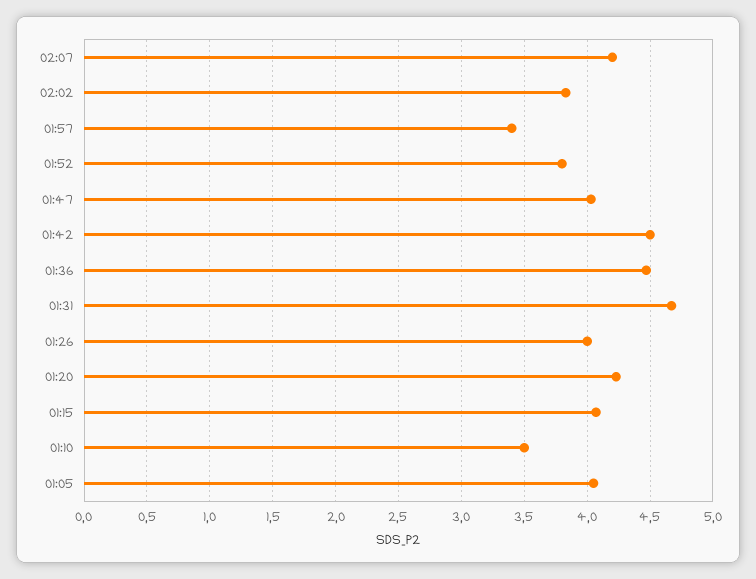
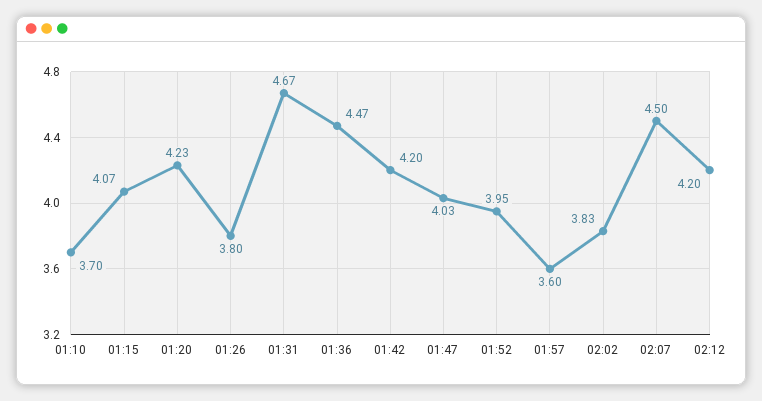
02:07: 4.2 -> 4.5
01:57: 3.4 -> 3.6
01:52: 3.8 -> 3.95
01:42: 4.5 -> 4.2
01:26: 4 -> 3.8
01:10: 3.5 -> 3.7
01:05: 4.05 -> none
02:12: none -> 4.2

